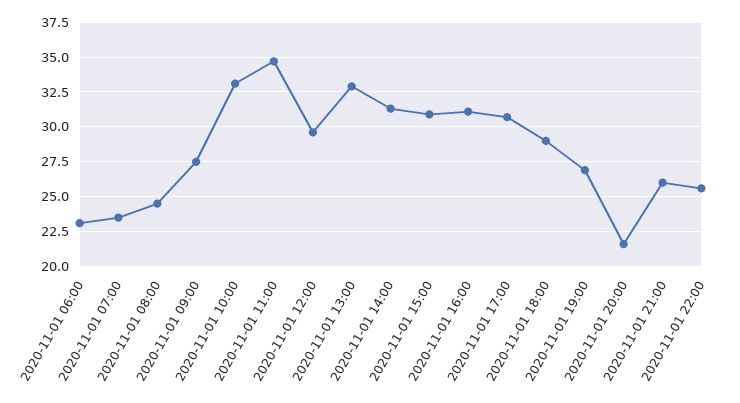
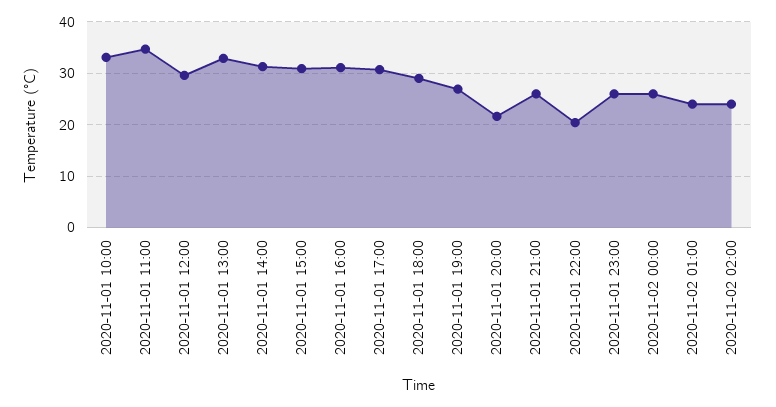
2020-11-01 06:00: 23 -> none
2020-11-01 07:00: 23.5 -> none
2020-11-01 08:00: 24.5 -> none
2020-11-01 09:00: 27.5 -> none
2020-11-01 22:00: 25.5 -> 20
2020-11-01 23:00: none -> 26
2020-11-02 00:00: none -> 26
2020-11-02 01:00: none -> 24
2020-11-02 02:00: none -> 24

